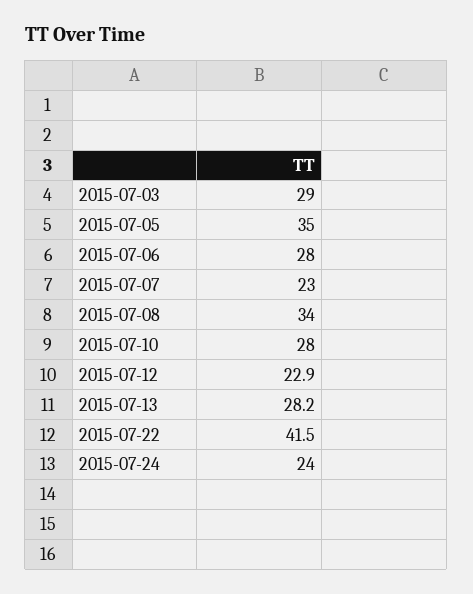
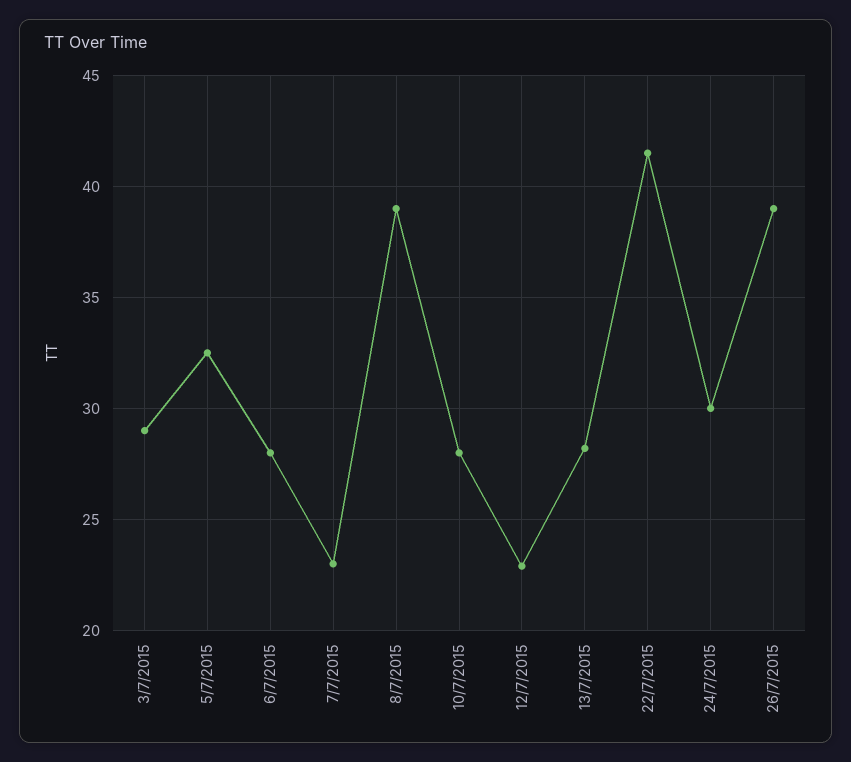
2015-07-05: 35 -> 32.5
2015-07-08: 34 -> 39
2015-07-24: 24 -> 30
26/7/2015: none -> 39

